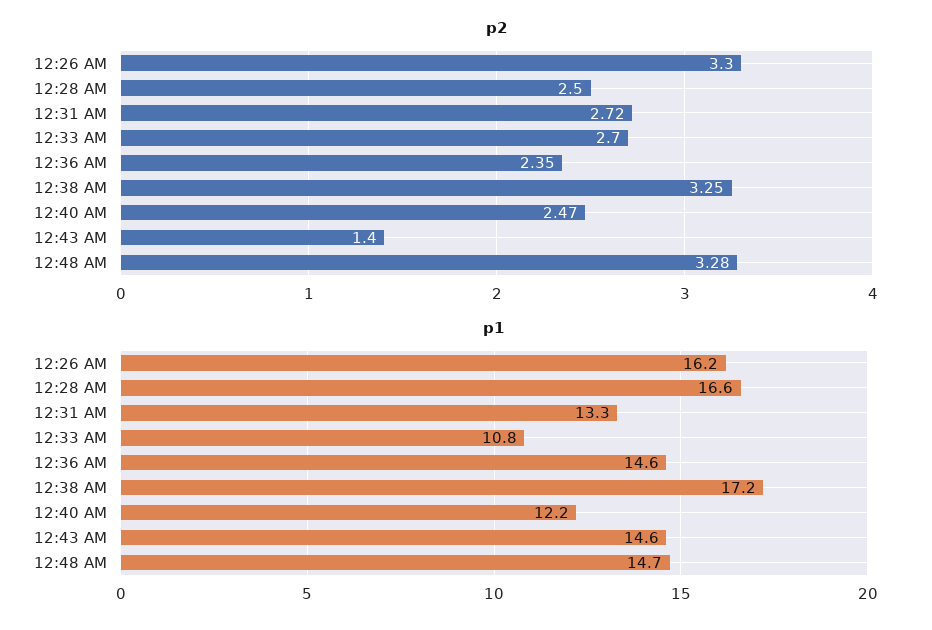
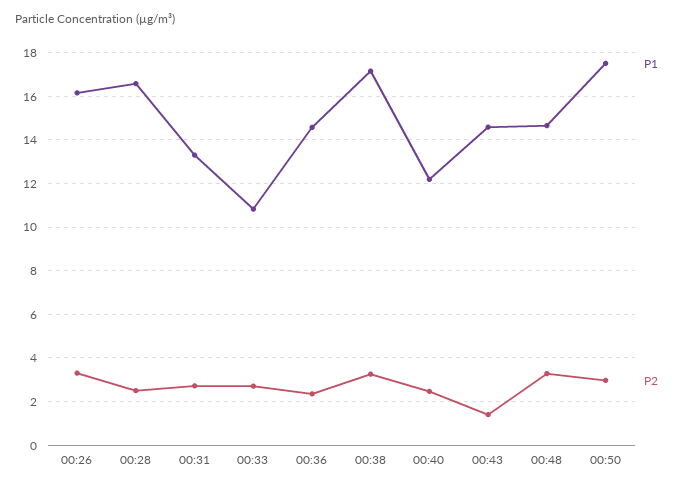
p1, 00:50: none -> 17.5
p2, 00:50: none -> 3

